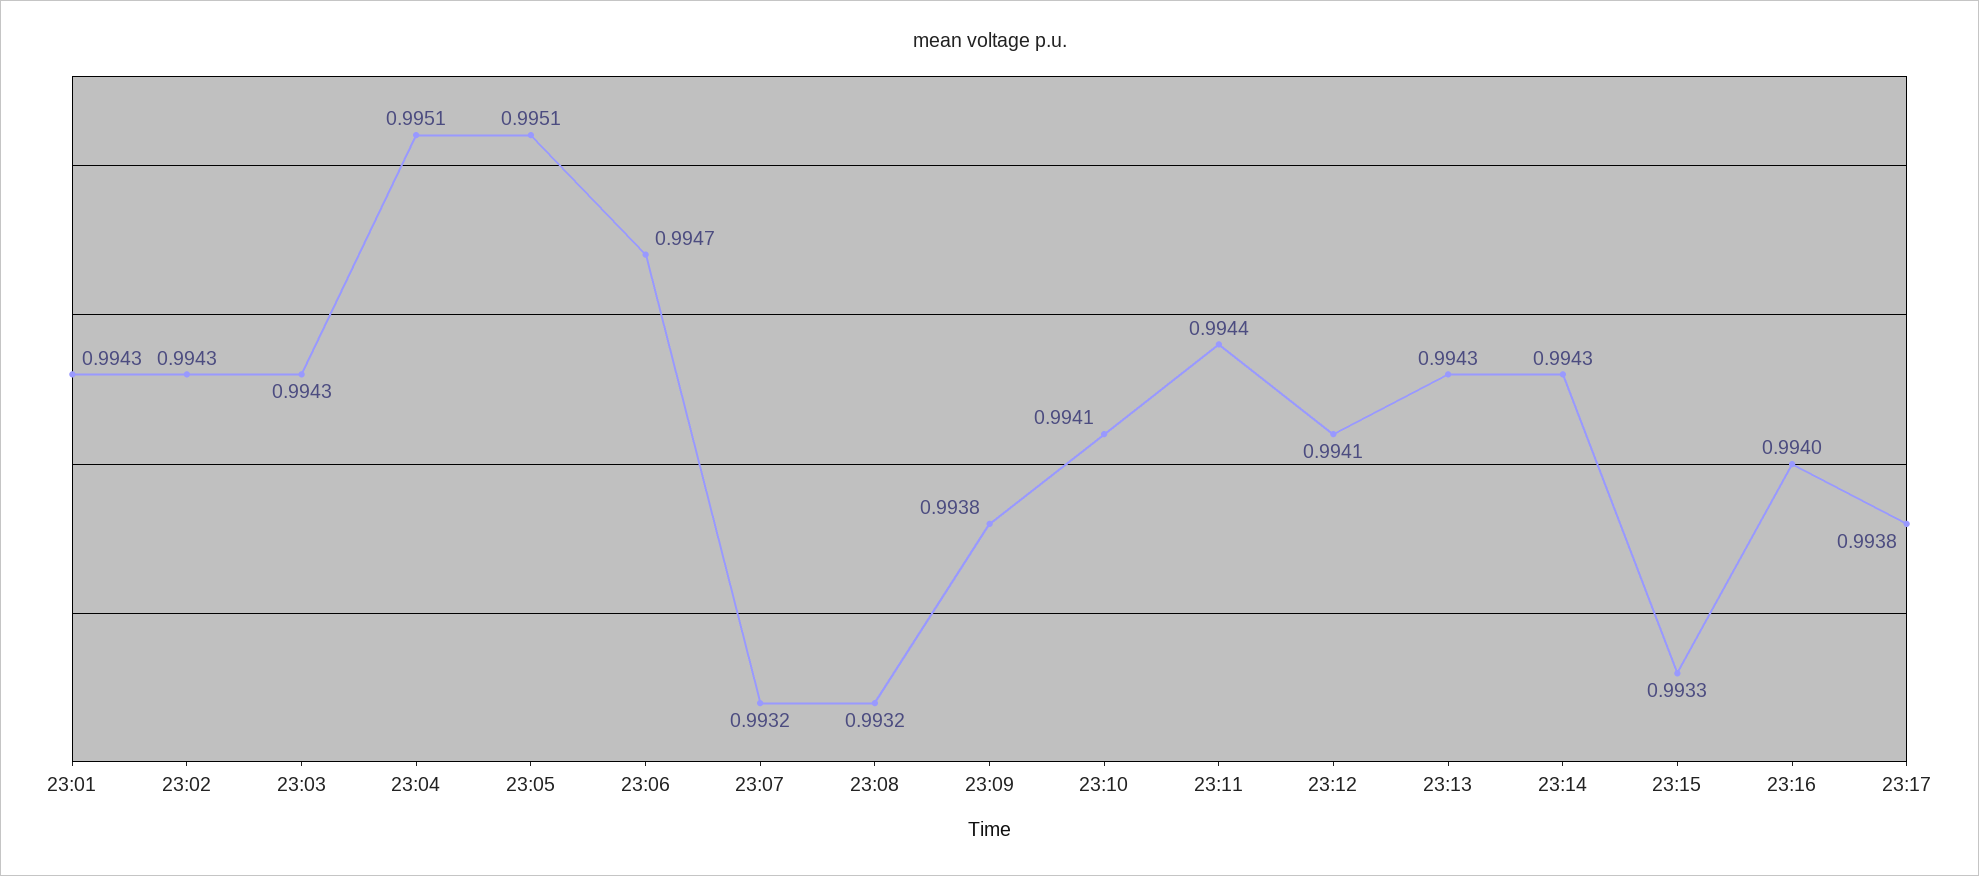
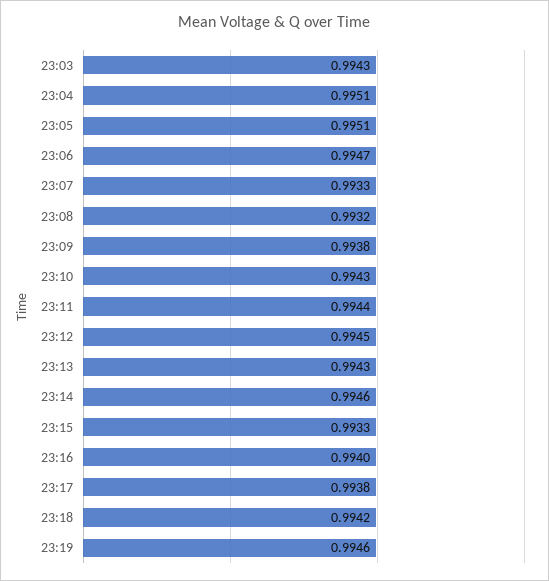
23:01: 0.9943 -> none
23:02: 0.9943 -> none
23:07: 0.9932 -> 0.9933
23:10: 0.9941 -> 0.9943
23:12: 0.9941 -> 0.9945
23:14: 0.9943 -> 0.9946
23:18: none -> 0.9942
23:19: none -> 0.9946

